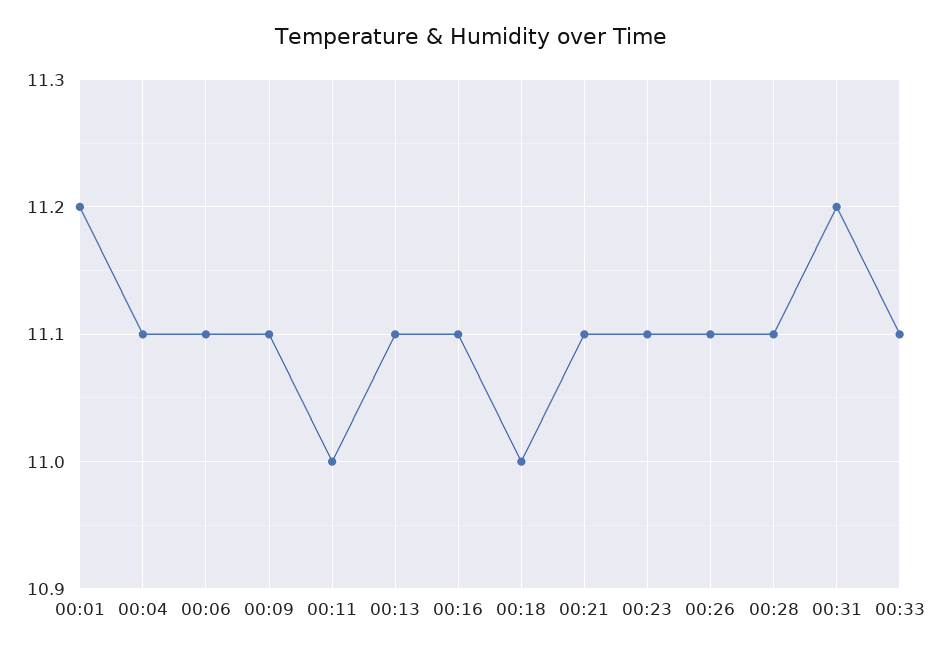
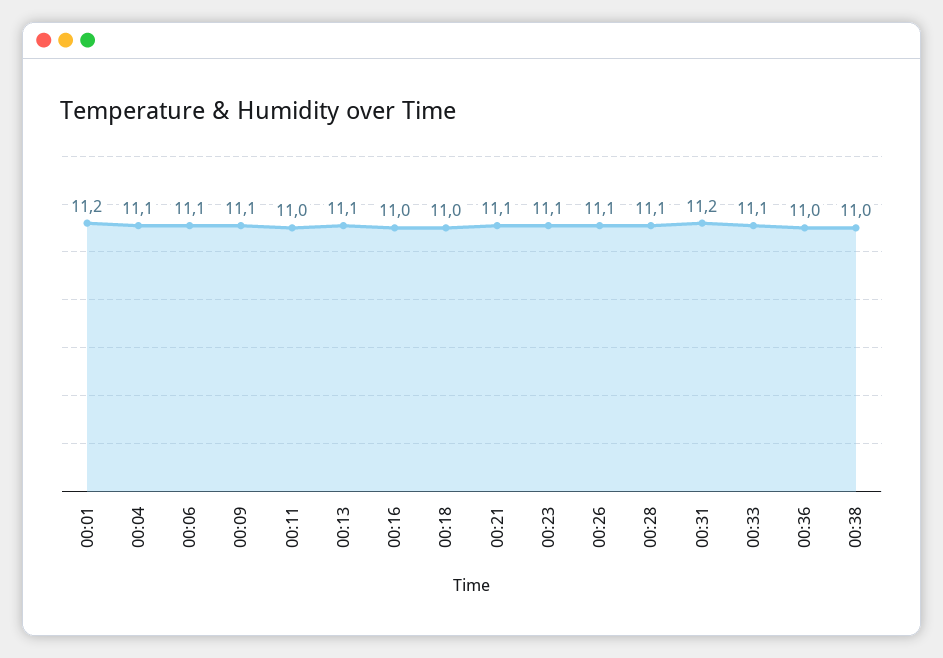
00:16: 11.1 -> 11
00:36: none -> 11
00:38: none -> 11

